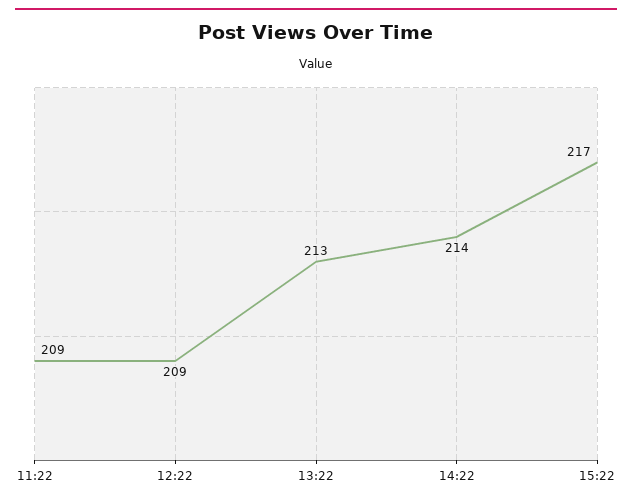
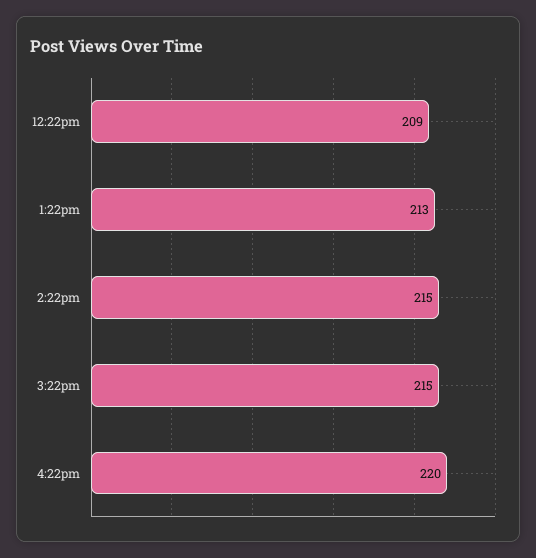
11:22: 209 -> none
14:22: 214 -> 215
15:22: 217 -> 215
4:22pm: none -> 220

